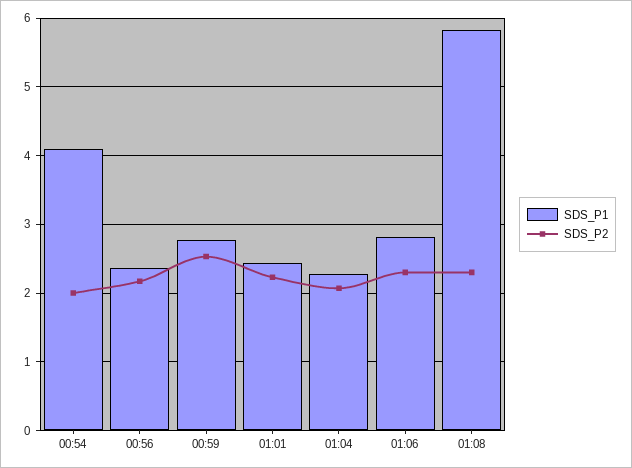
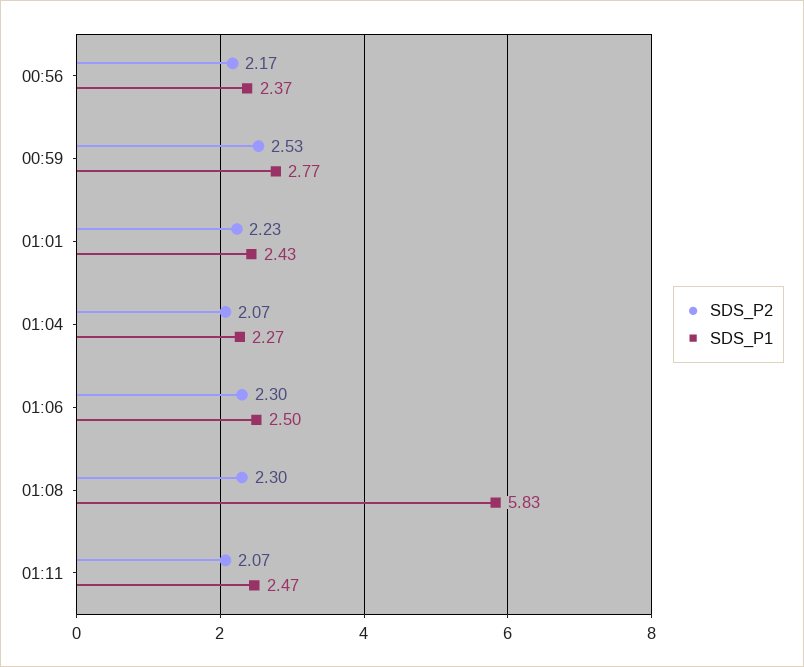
SDS_P1, 00:54: 4.1 -> none
SDS_P2, 00:54: 2 -> none
SDS_P1, 01:06: 2.8 -> 2.5
SDS_P2, 01:11: none -> 2.07
SDS_P1, 01:11: none -> 2.47

